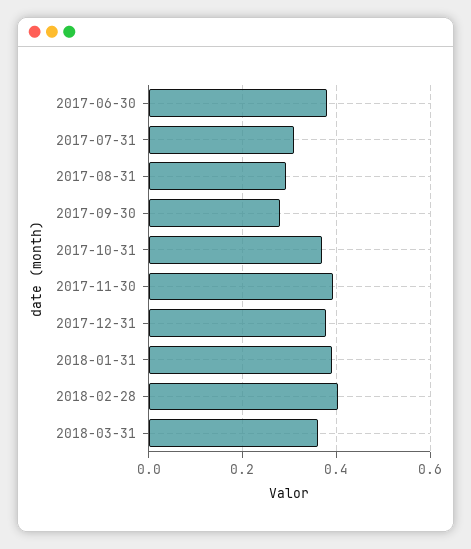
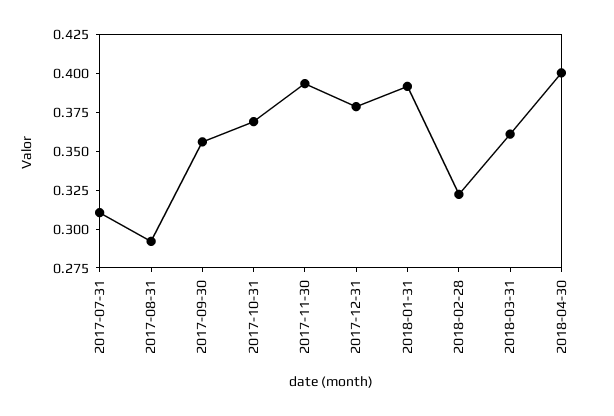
2017-06-30: 0.38 -> none
2017-09-30: 0.28 -> 0.35
2018-02-28: 0.4 -> 0.325
2018-04-30: none -> 0.4

